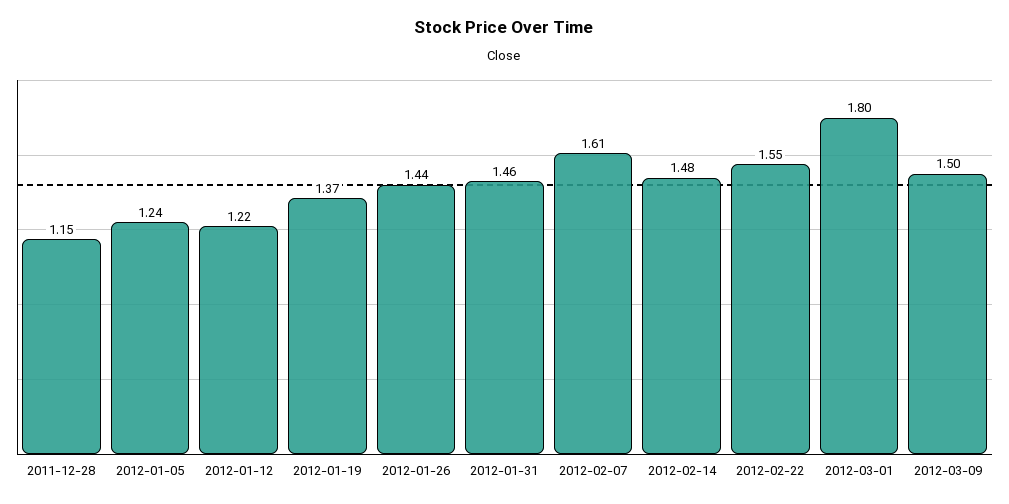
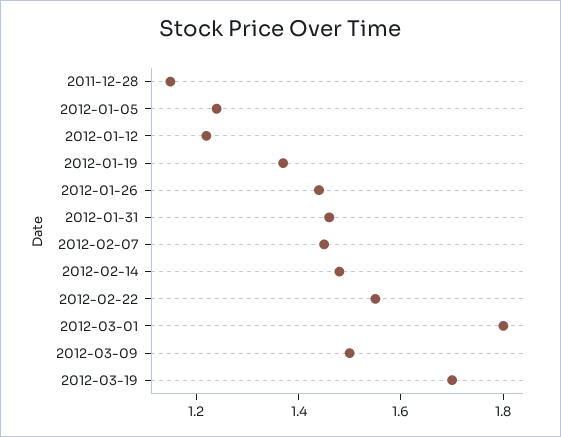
2012-02-07: 1.61 -> 1.45
2012-03-19: none -> 1.7

